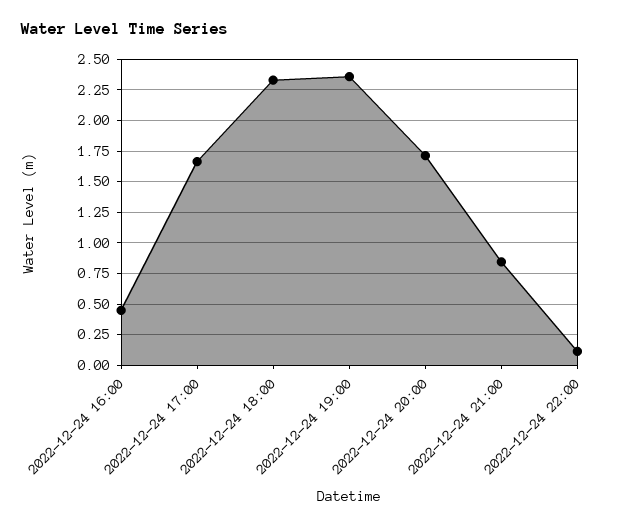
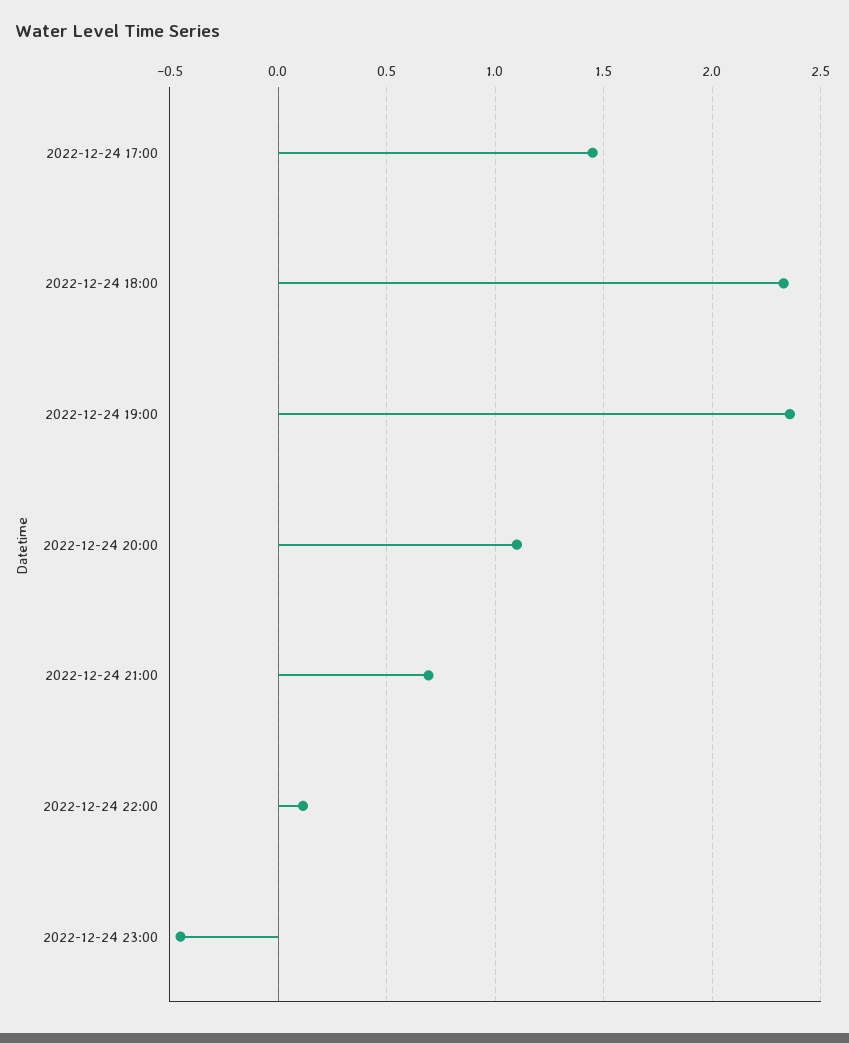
2022-12-24 16:00: 0.45 -> none
2022-12-24 17:00: 1.65 -> 1.45
2022-12-24 20:00: 1.7 -> 1.1
2022-12-24 21:00: 0.85 -> 0.7
2022-12-24 23:00: none -> -0.45

